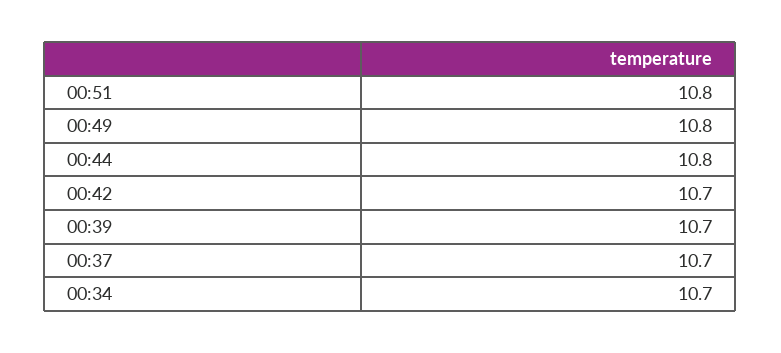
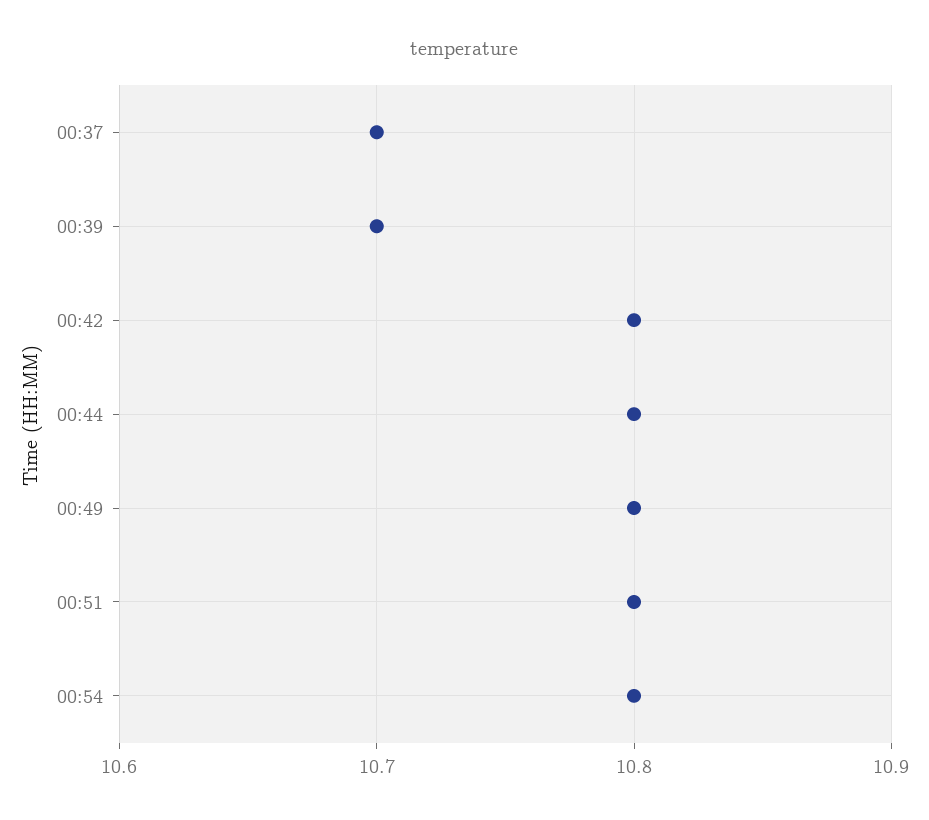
00:42: 10.7 -> 10.8
00:34: 10.7 -> none
00:54: none -> 10.8

